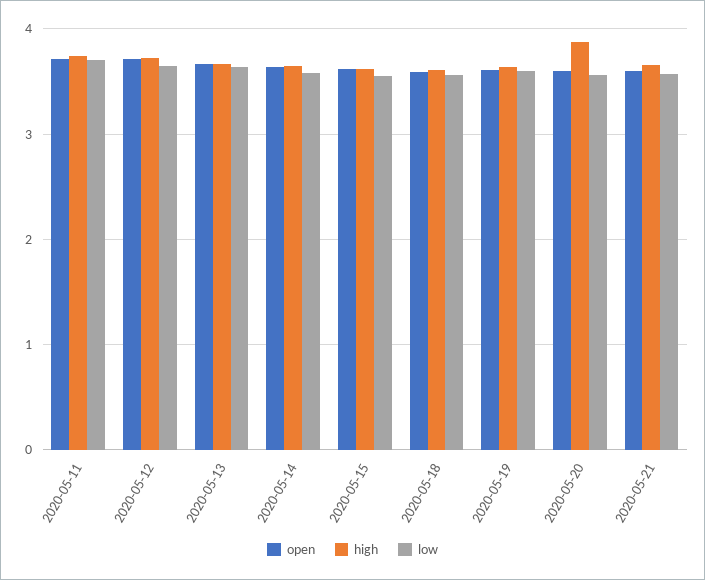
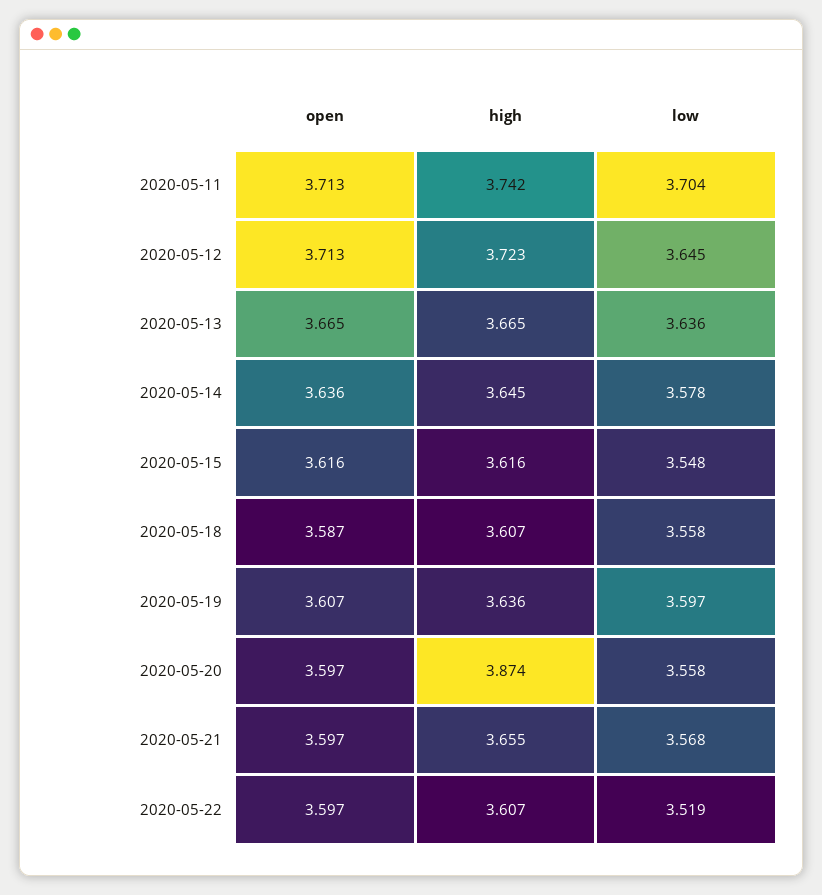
open, 2020-05-22: none -> 3.597
high, 2020-05-22: none -> 3.607
low, 2020-05-22: none -> 3.519

